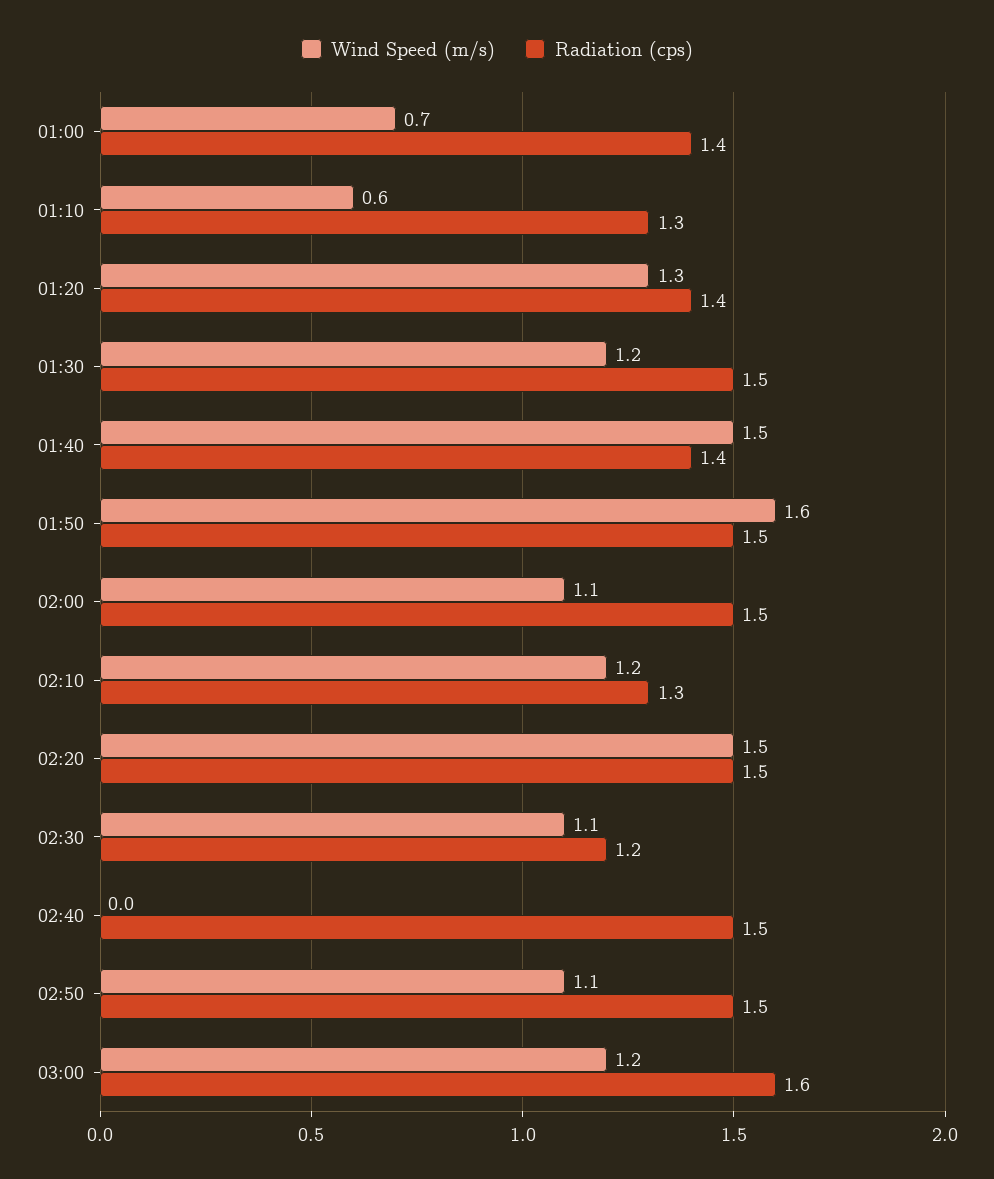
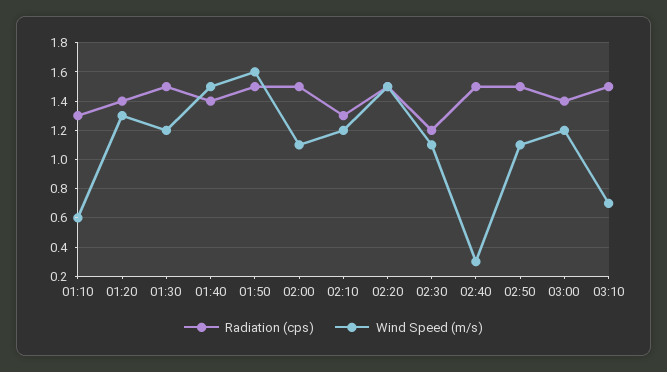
Wind Speed (m/s), 01:00: 0.7 -> none
Radiation (cps), 01:00: 1.4 -> none
Wind Speed (m/s), 02:40: 0 -> 0.3
Radiation (cps), 03:00: 1.6 -> 1.4
Radiation (cps), 03:10: none -> 1.5
Wind Speed (m/s), 03:10: none -> 0.7

